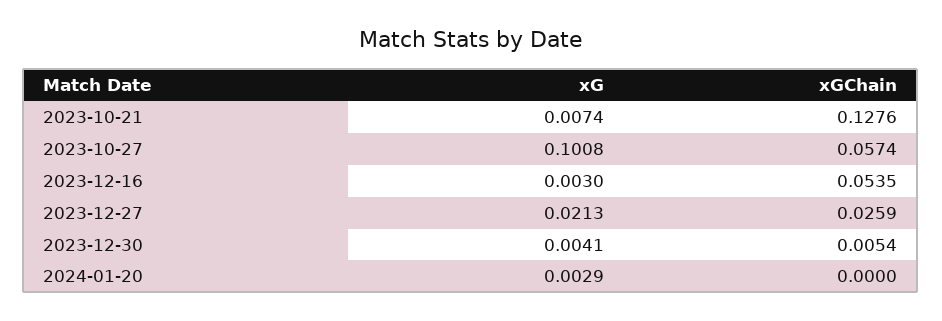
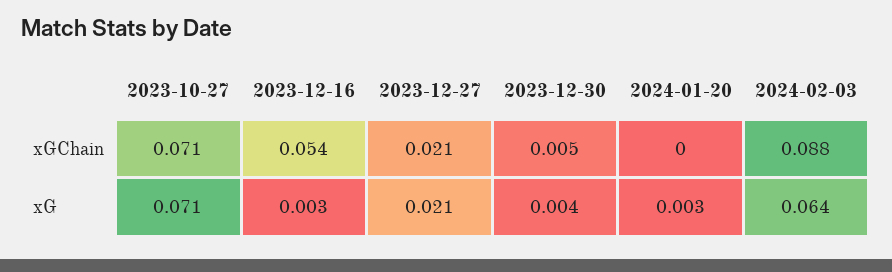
xG, 2023-10-21: 0.0074 -> none
xGChain, 2023-10-21: 0.1276 -> none
xG, 2023-10-27: 0.1008 -> 0.071
xGChain, 2023-10-27: 0.0574 -> 0.071
xGChain, 2023-12-27: 0.0259 -> 0.021
xGChain, 2024-02-03: none -> 0.088
xG, 2024-02-03: none -> 0.064

